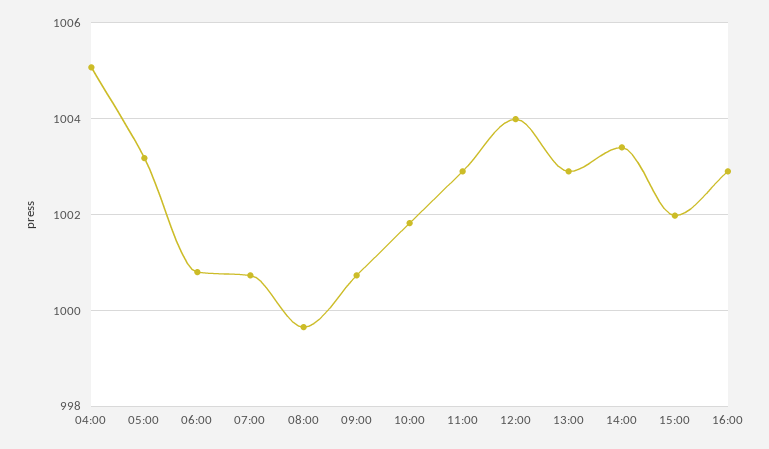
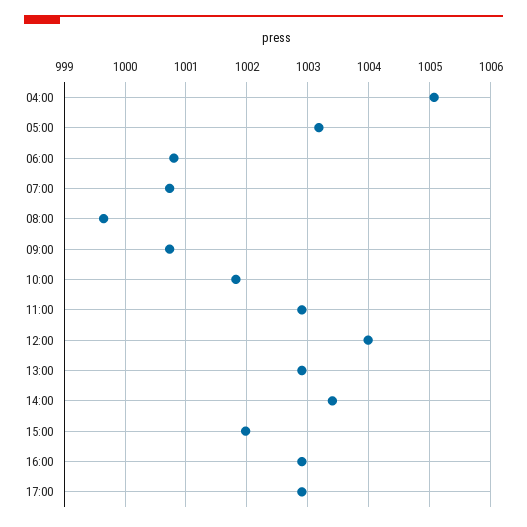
17:00: none -> 1002.9

